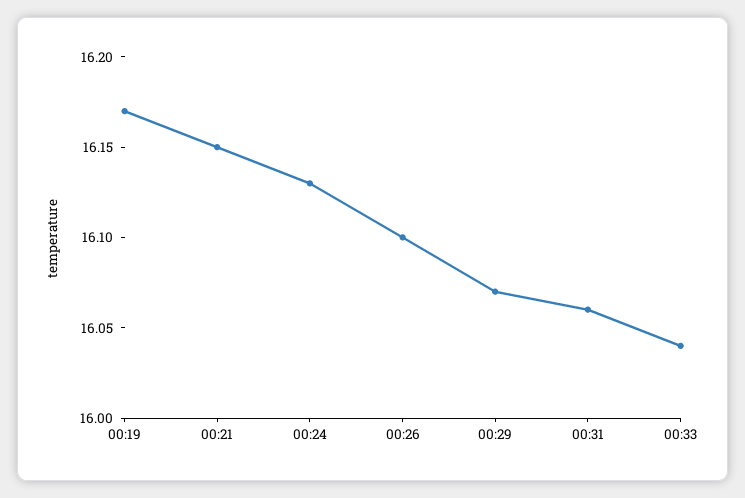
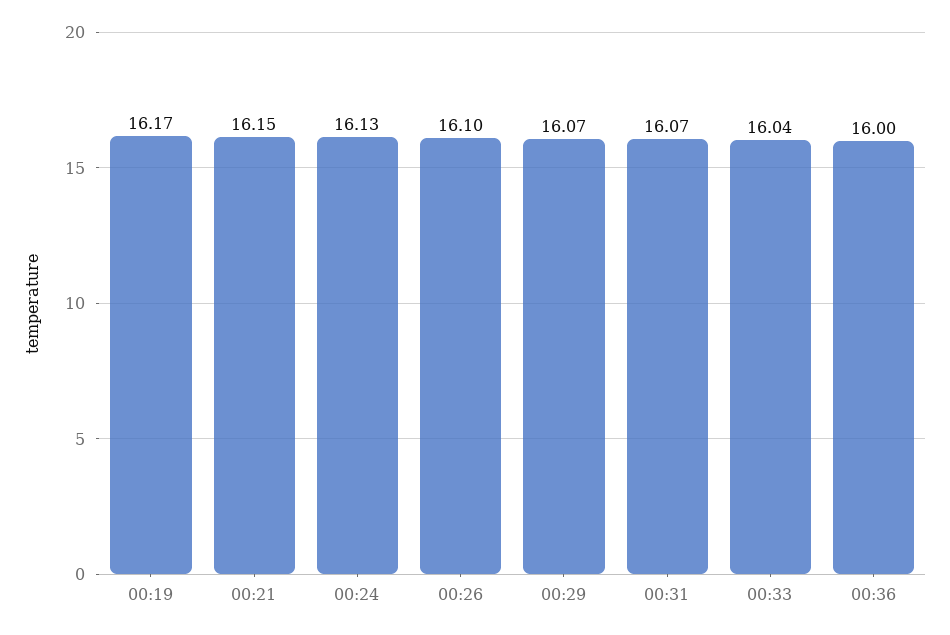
00:31: 16.06 -> 16.07
00:36: none -> 16

